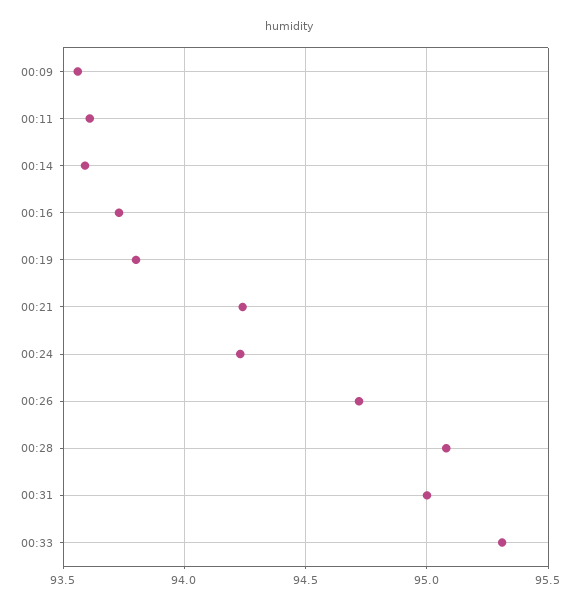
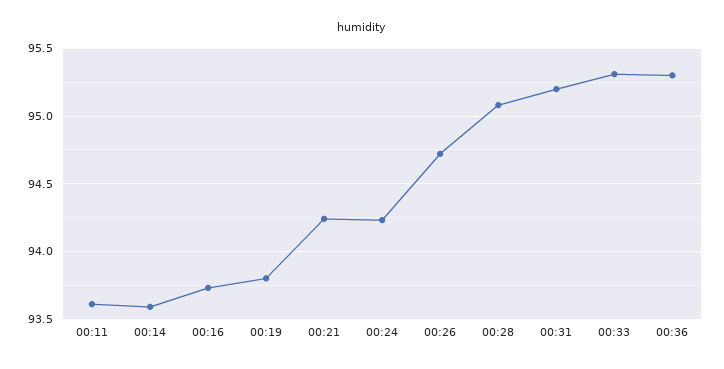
00:09: 93.55 -> none
00:31: 95 -> 95.2
00:36: none -> 95.3

